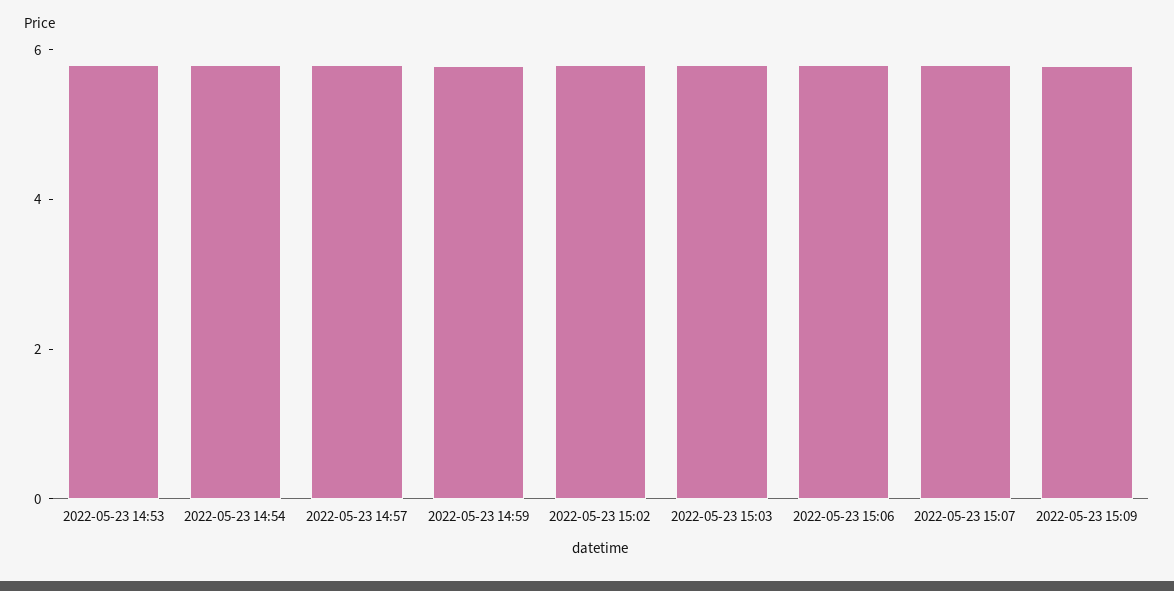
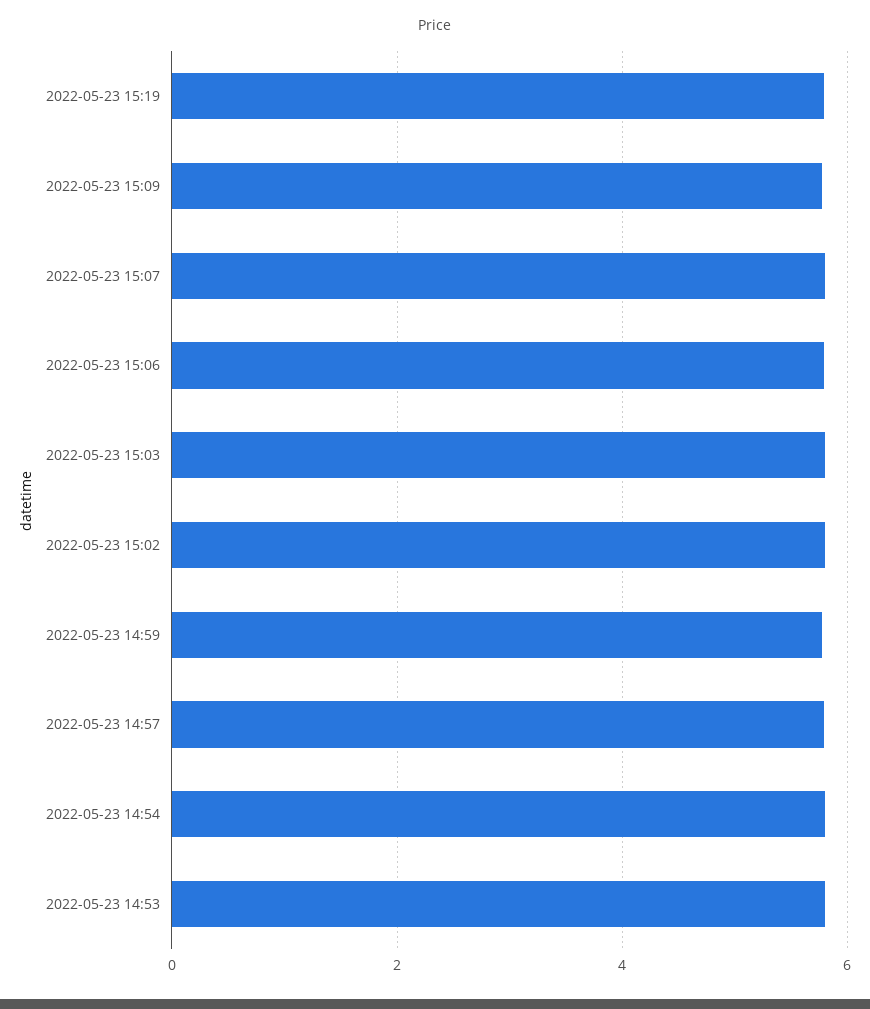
2022-05-23 15:19: none -> 5.8

